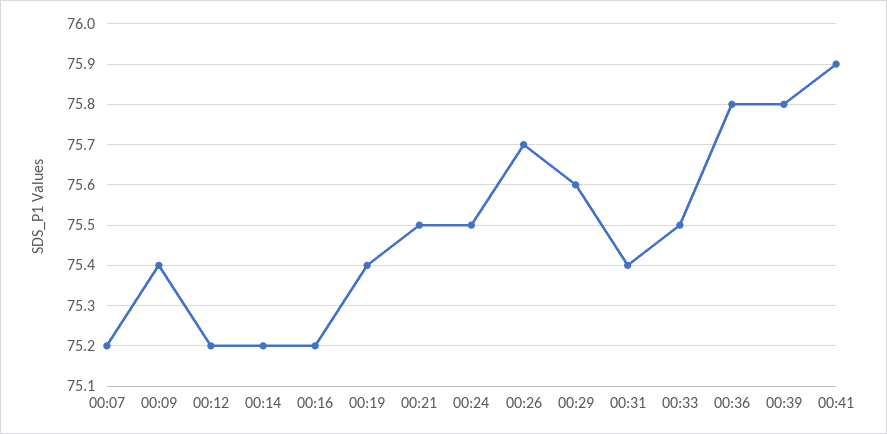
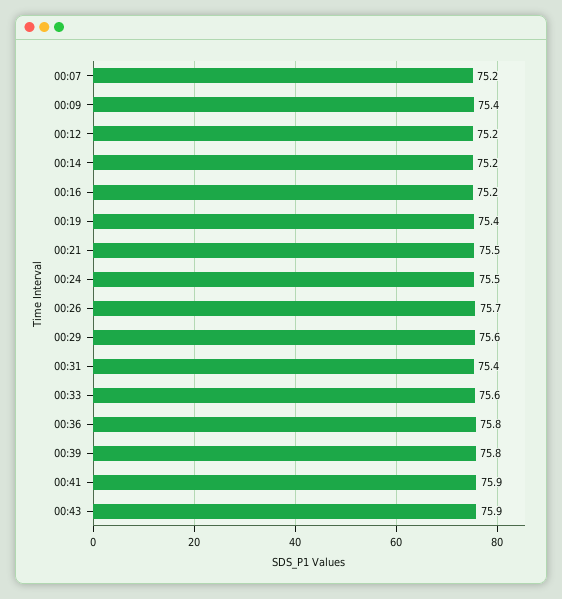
00:33: 75.5 -> 75.6
00:43: none -> 75.9

